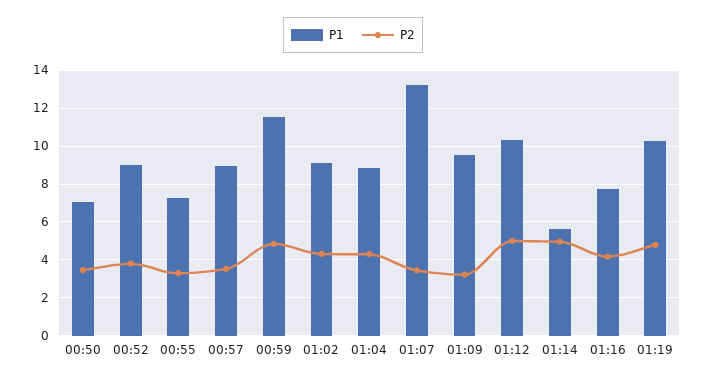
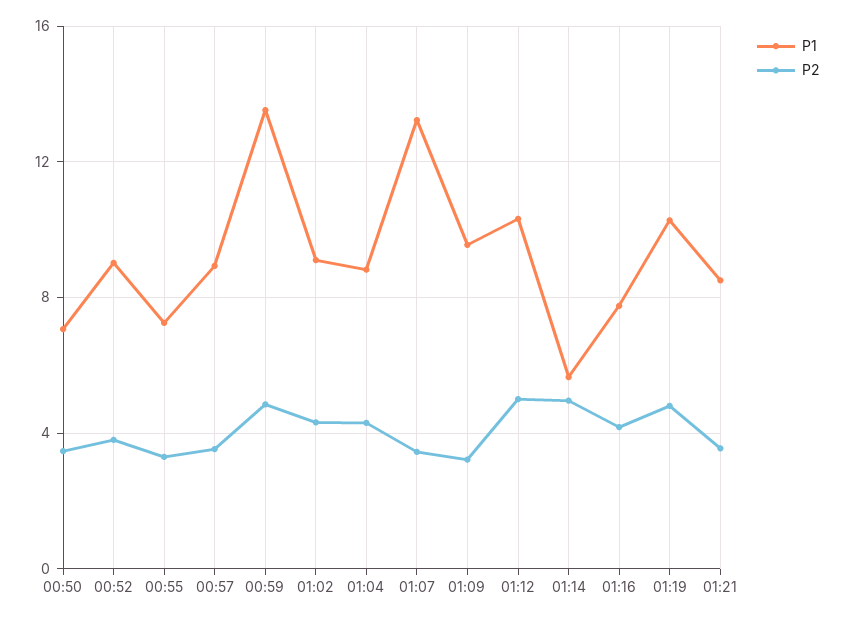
P1, 00:59: 11.5 -> 13.5
P1, 01:21: none -> 8.5
P2, 01:21: none -> 3.5

